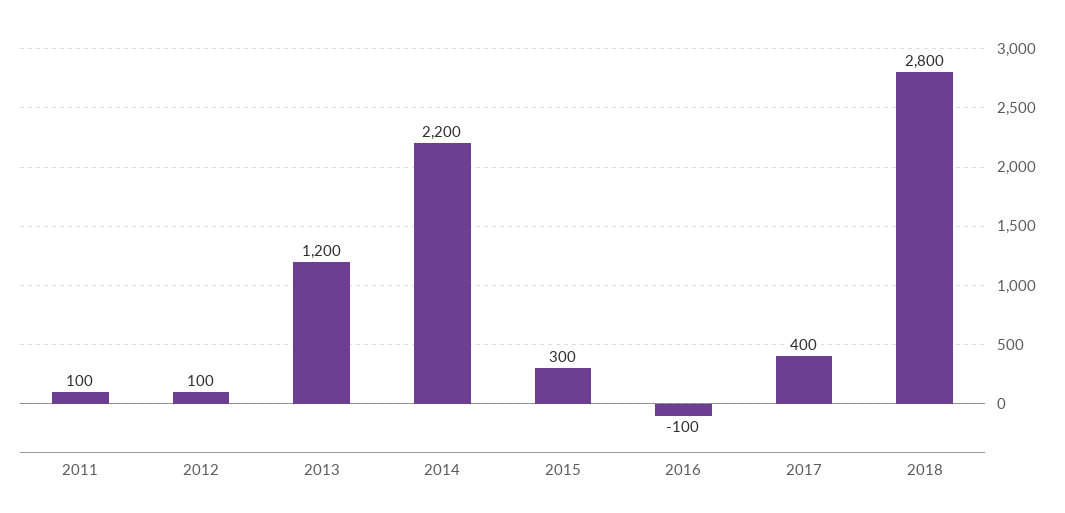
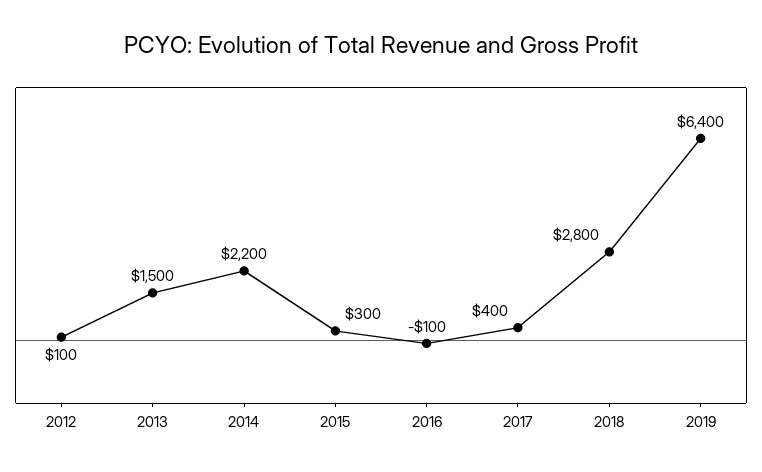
2011: 100 -> none
2013: 1200 -> 1500
2019: none -> 6400

